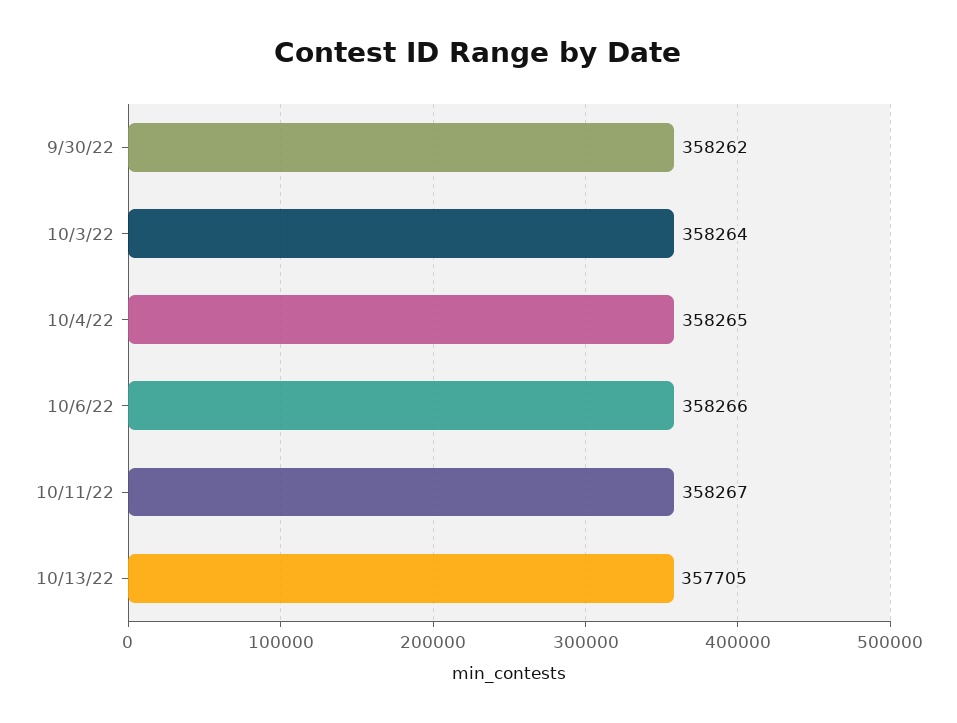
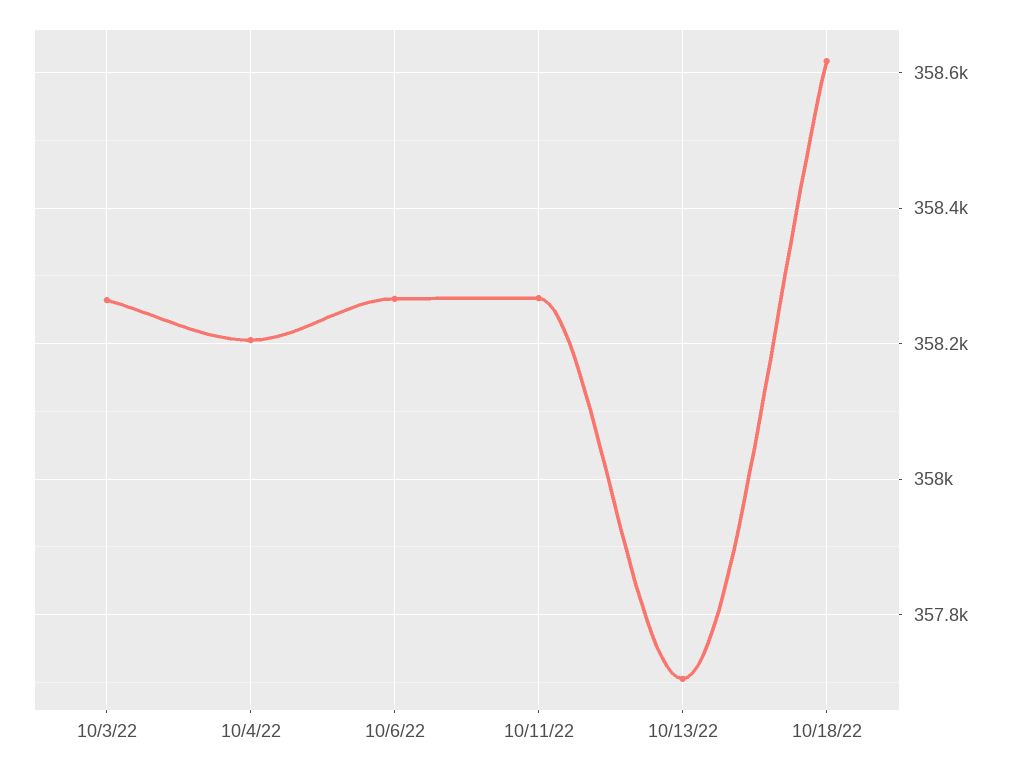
9/30/22: 358262 -> none
10/4/22: 358265 -> 358200
10/18/22: none -> 358620

